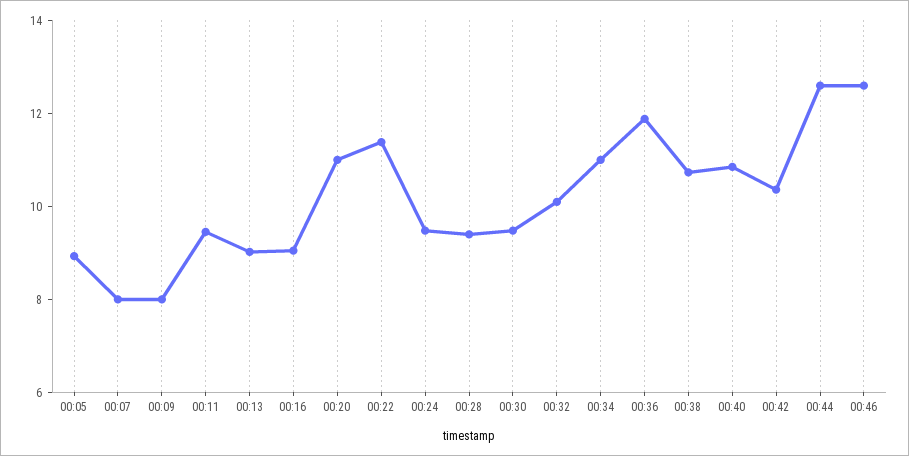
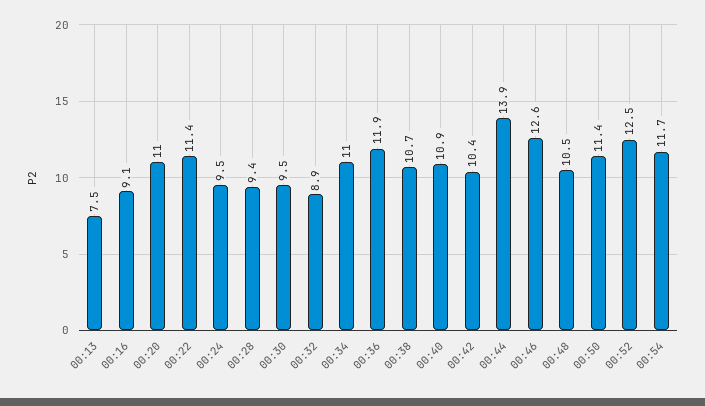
00:05: 9 -> none
00:07: 8 -> none
00:09: 8 -> none
00:11: 9.5 -> none
00:13: 9 -> 7.5
00:32: 10 -> 8.9
00:44: 12.5 -> 13.9
00:48: none -> 10.5
00:50: none -> 11.4
00:52: none -> 12.5
00:54: none -> 11.7

